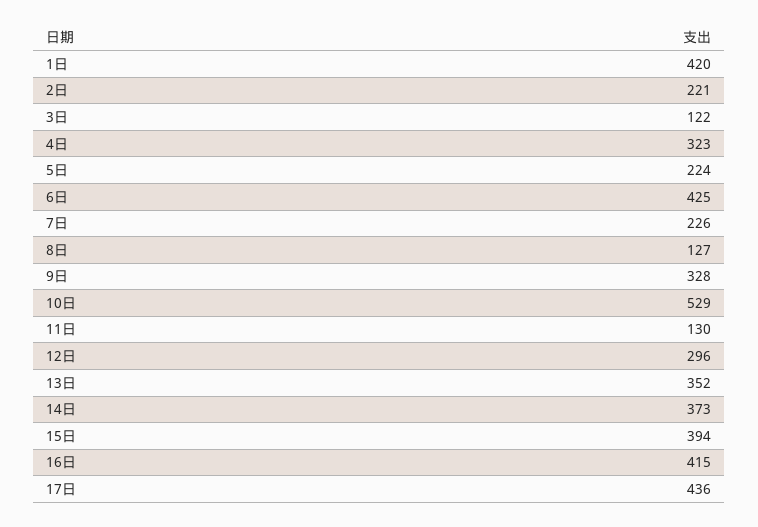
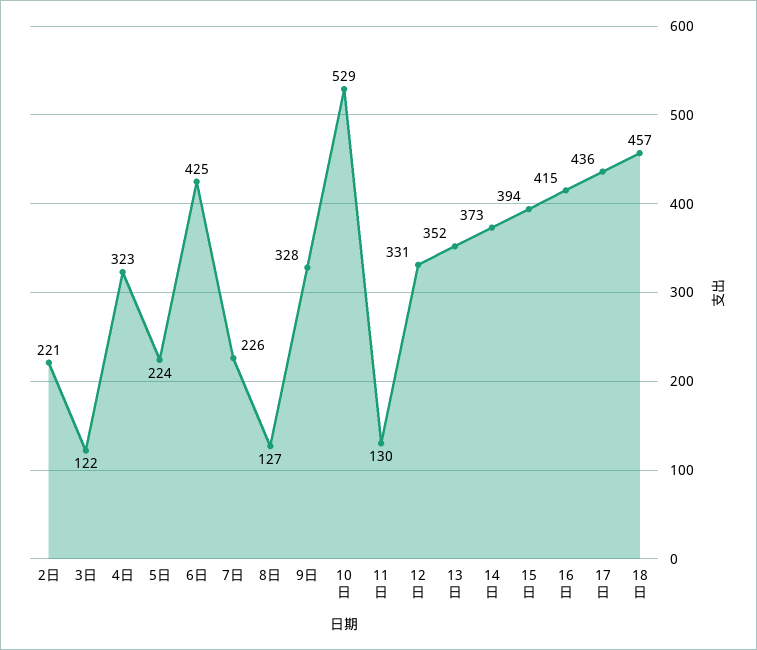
1日: 420 -> none
12日: 296 -> 331
18日: none -> 457

